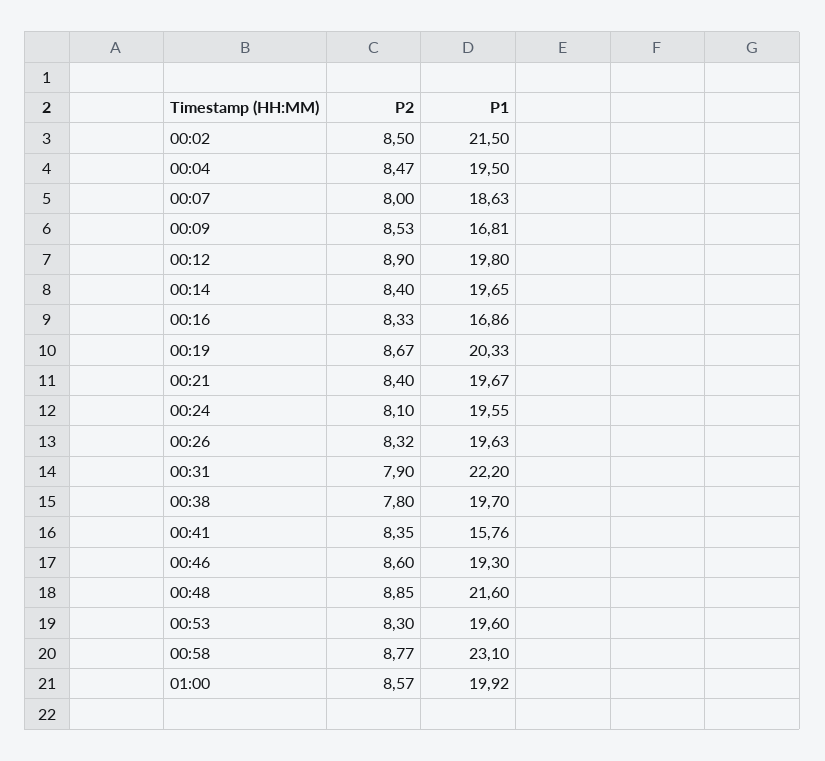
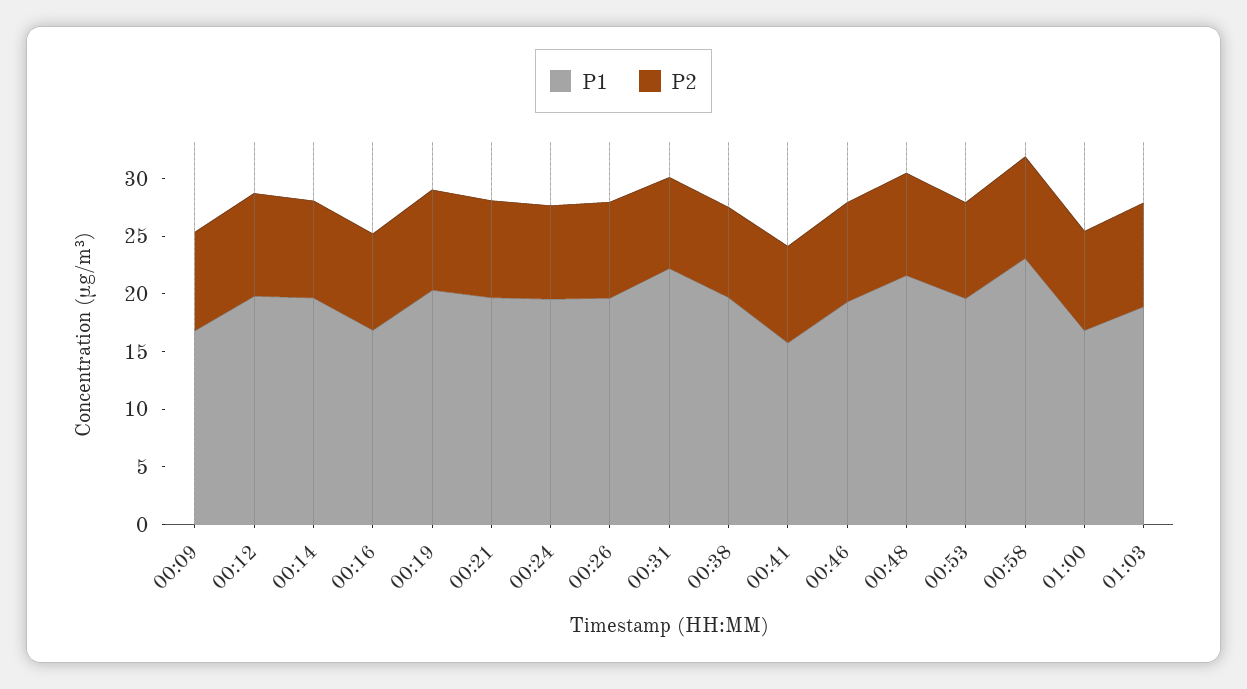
P2, 00:02: 8.5 -> none
P1, 00:02: 21.5 -> none
P2, 00:04: 8.47 -> none
P1, 00:04: 19.5 -> none
P2, 00:07: 8 -> none
P1, 00:07: 18.63 -> none
P1, 01:00: 19.92 -> 17
P1, 01:03: none -> 19
P2, 01:03: none -> 9

